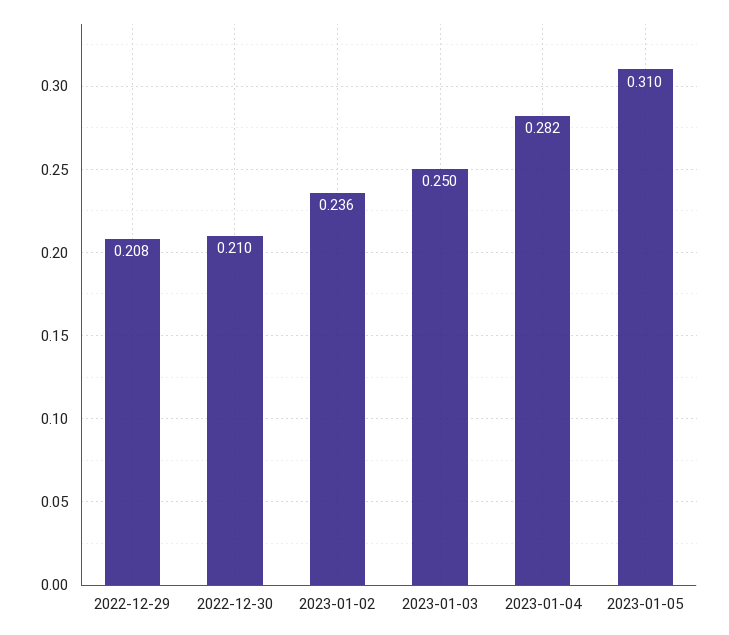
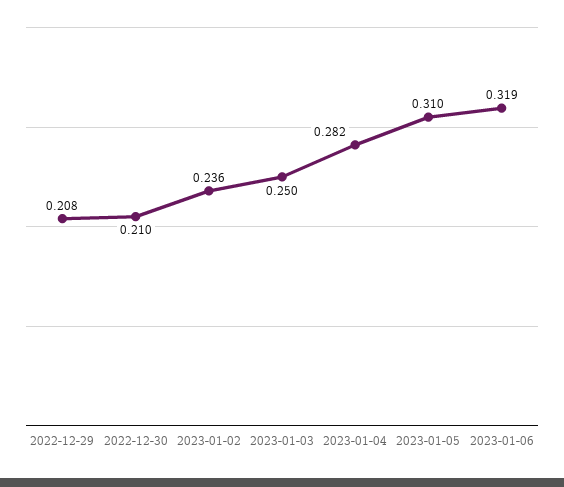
2023-01-06: none -> 0.319

